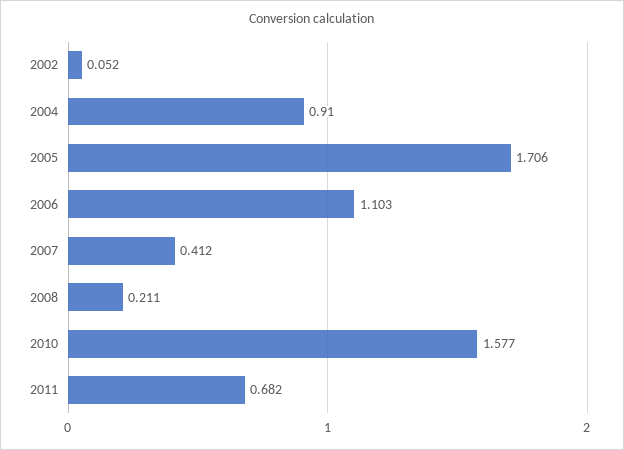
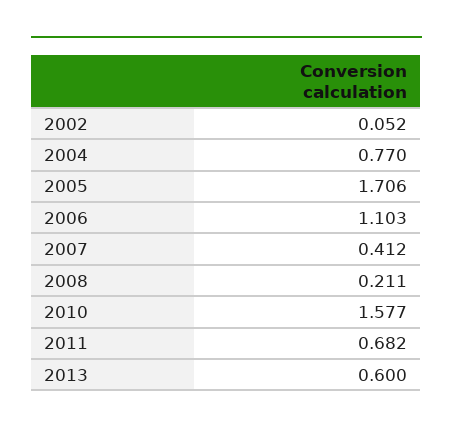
2004: 0.91 -> 0.77
2013: none -> 0.6

